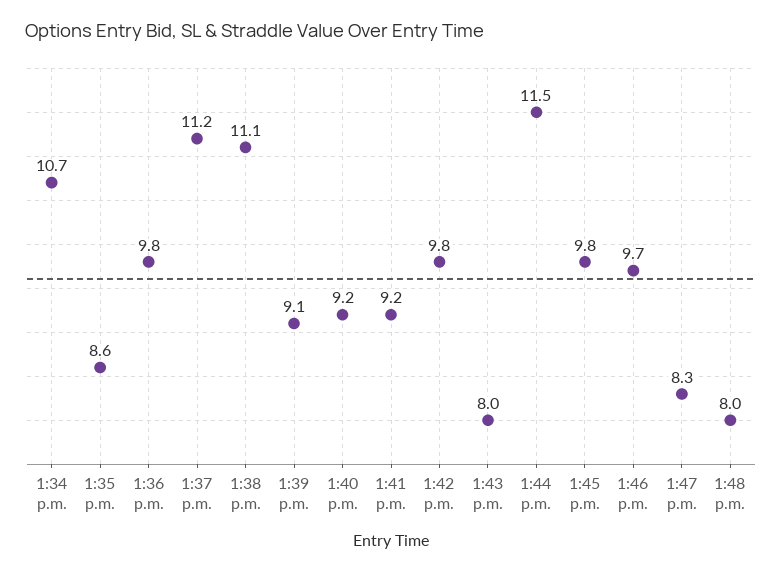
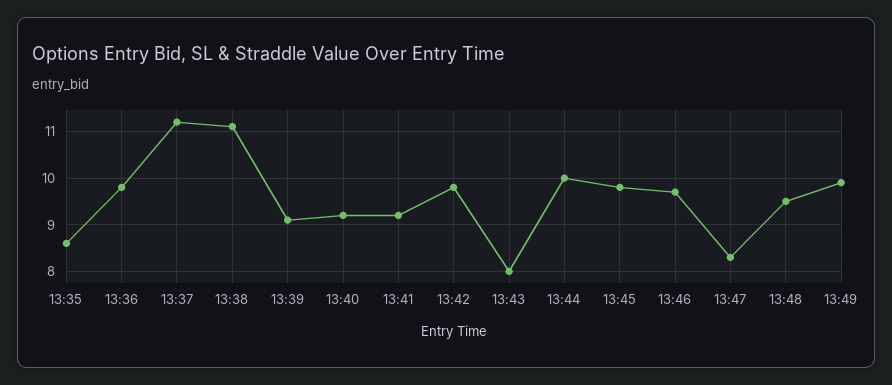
1:34 p.m.: 10.7 -> none
1:44 p.m.: 11.5 -> 10
1:48 p.m.: 8 -> 9.5
13:49: none -> 10

